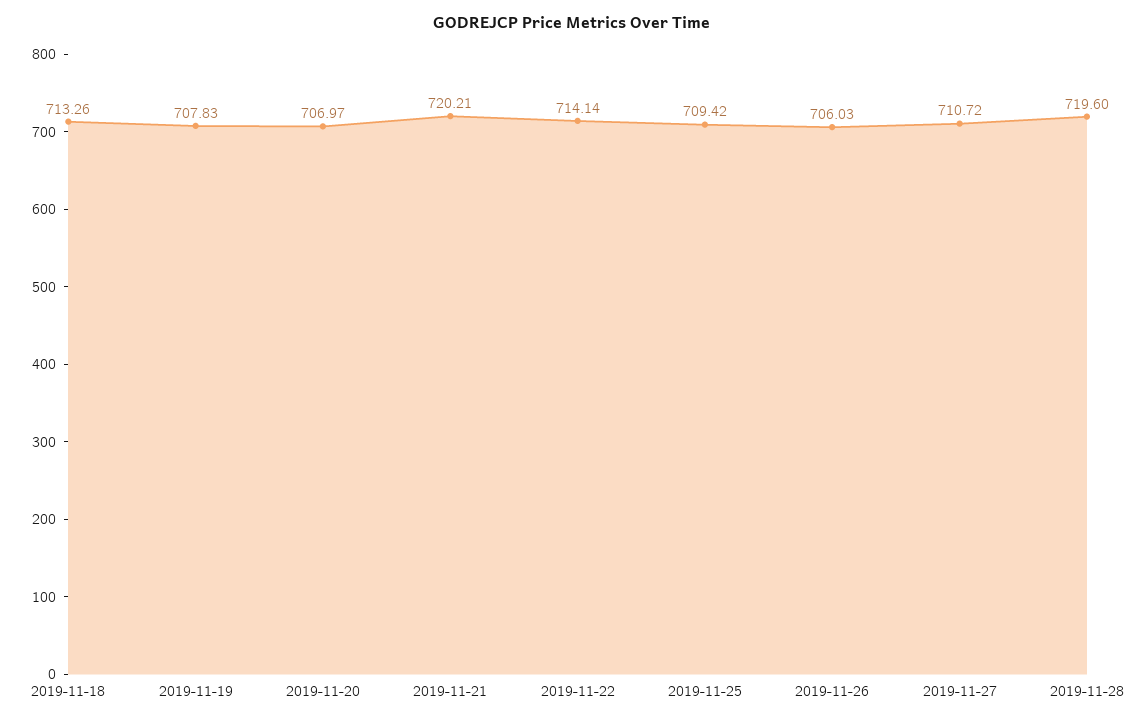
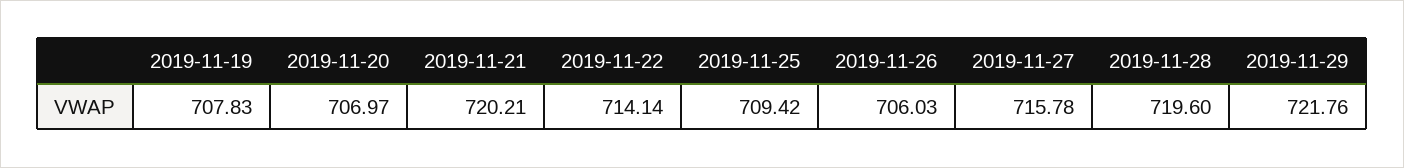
2019-11-18: 713.26 -> none
2019-11-27: 710.72 -> 715.78
2019-11-29: none -> 721.76

